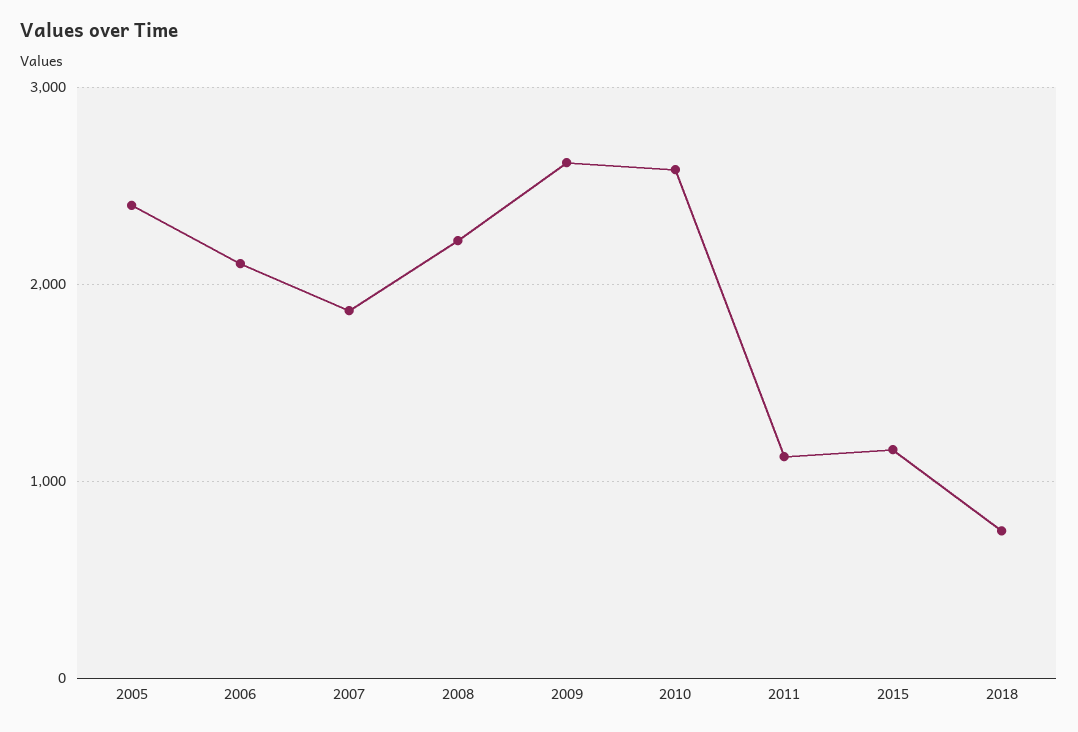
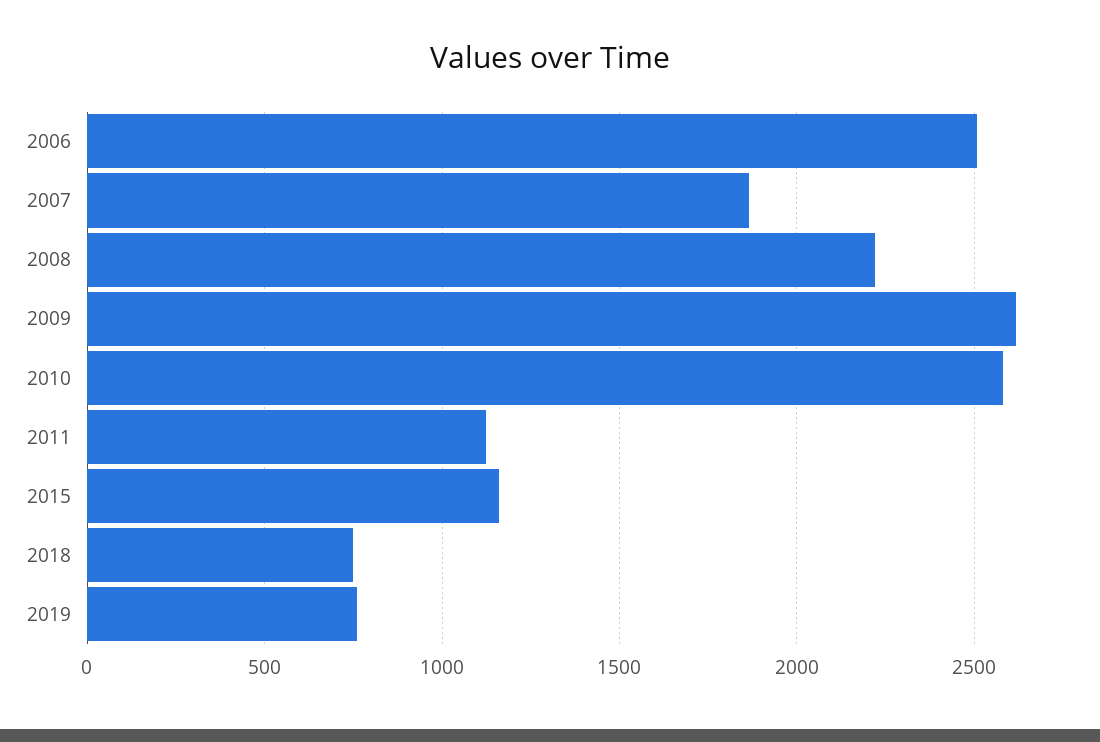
2005: 2400 -> none
2006: 2100 -> 2500
2019: none -> 750

